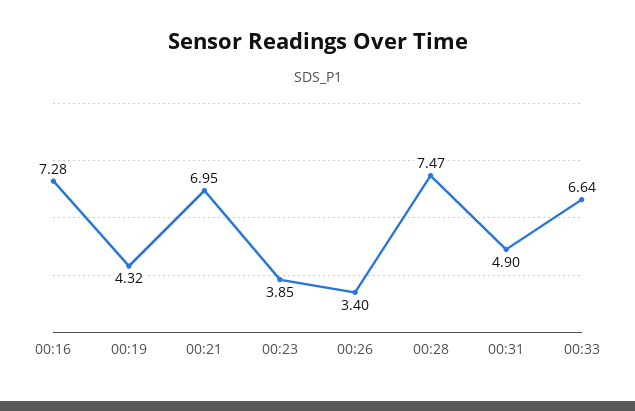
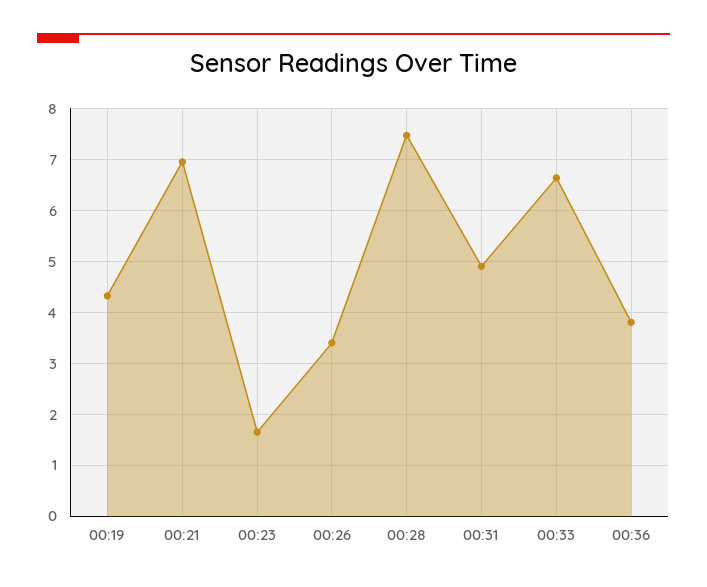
00:16: 7.28 -> none
00:23: 3.85 -> 1.6
00:36: none -> 3.8

